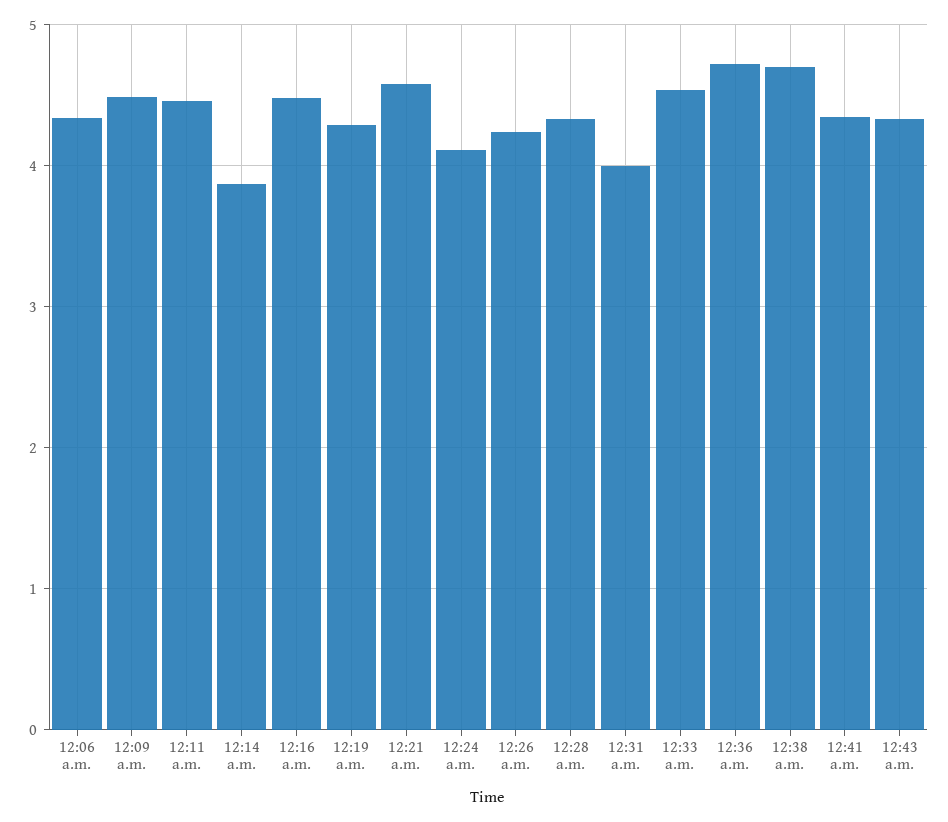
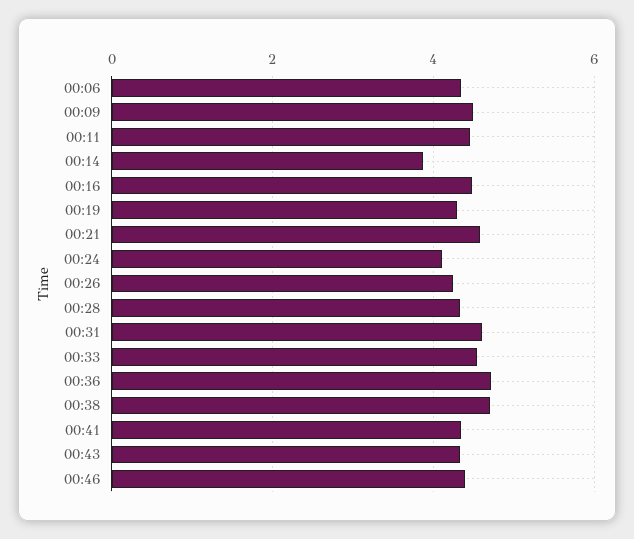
12:31 a.m.: 4 -> 4.6
00:46: none -> 4.4

